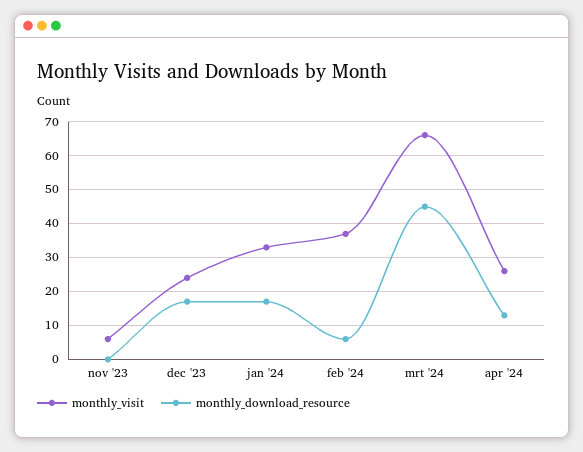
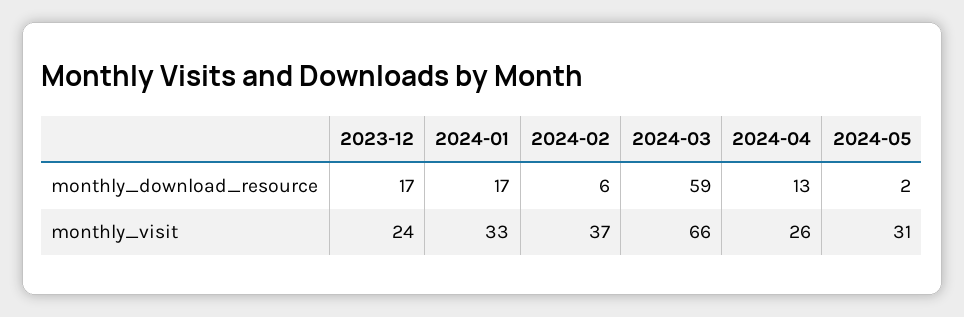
monthly_visit, nov '23: 5 -> none
monthly_download_resource, nov '23: 0 -> none
monthly_download_resource, mrt '24: 45 -> 59
monthly_download_resource, 2024-05: none -> 2
monthly_visit, 2024-05: none -> 31

